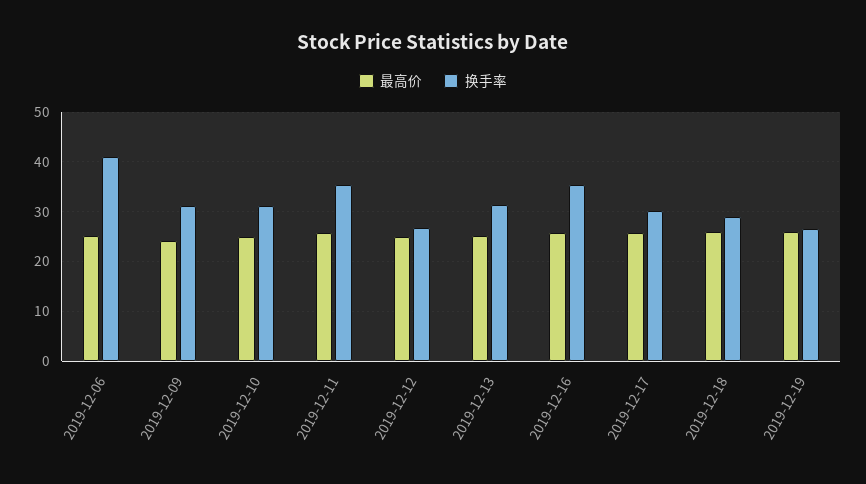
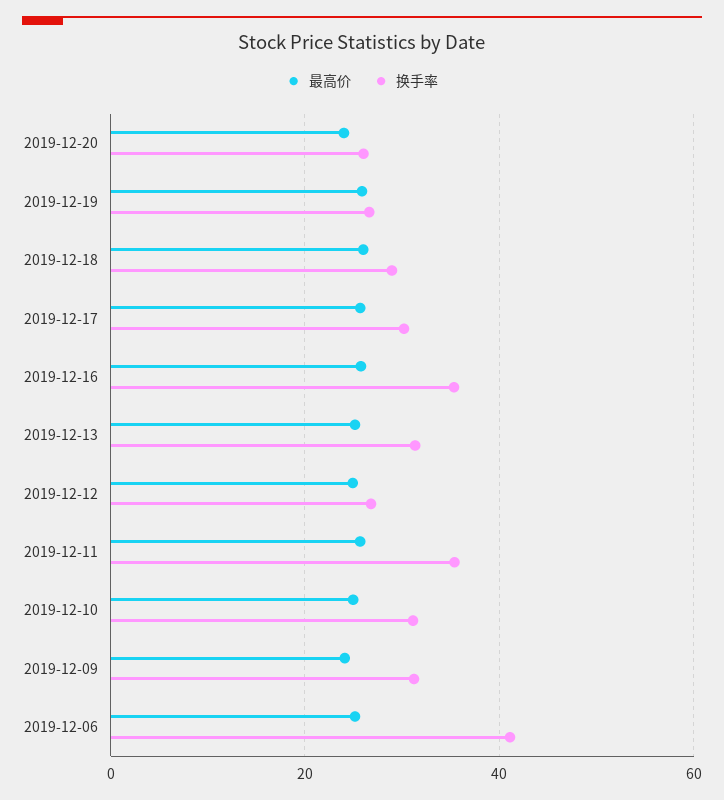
最高价, 2019-12-20: none -> 24
换手率, 2019-12-20: none -> 26

